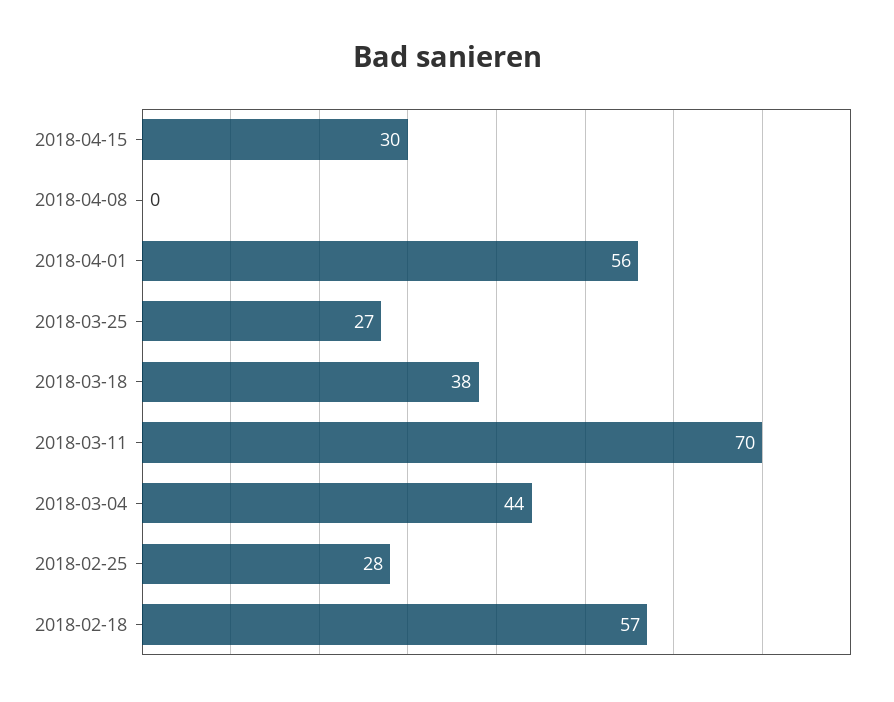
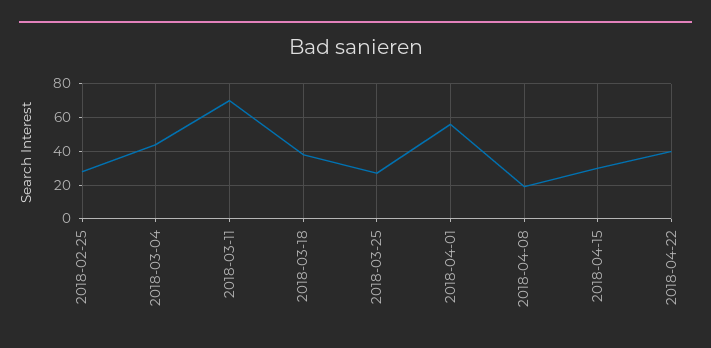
2018-04-08: 0 -> 20
2018-02-18: 57 -> none
2018-04-22: none -> 40

